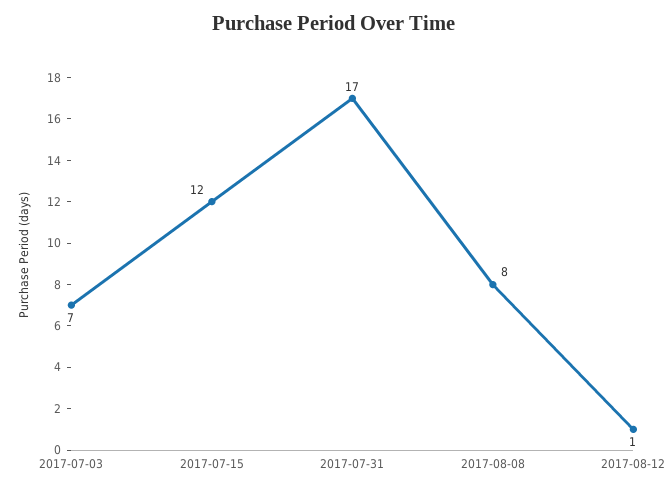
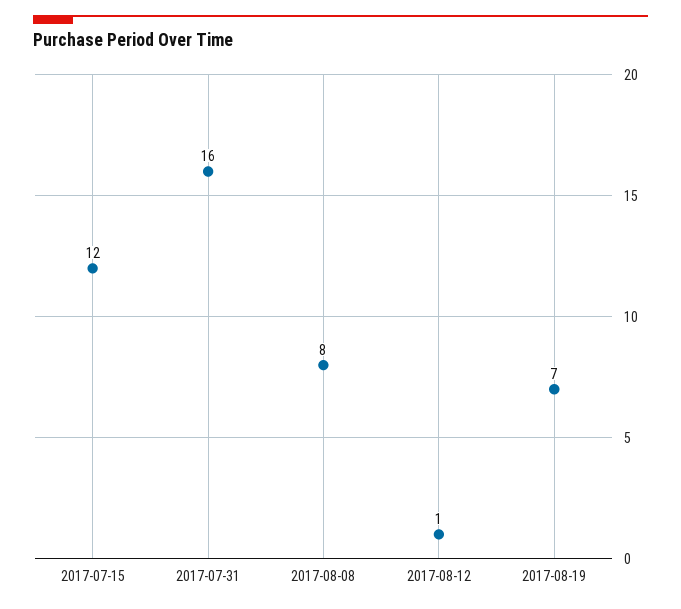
2017-07-03: 7 -> none
2017-07-31: 17 -> 16
2017-08-19: none -> 7

